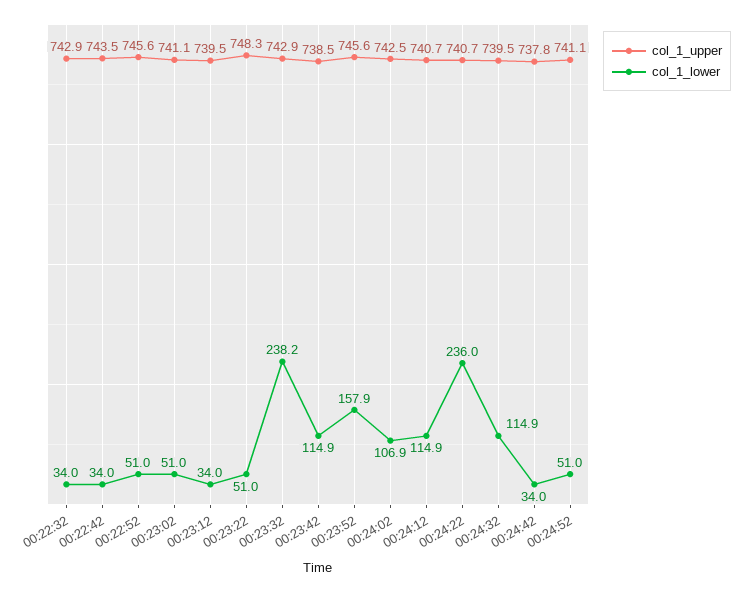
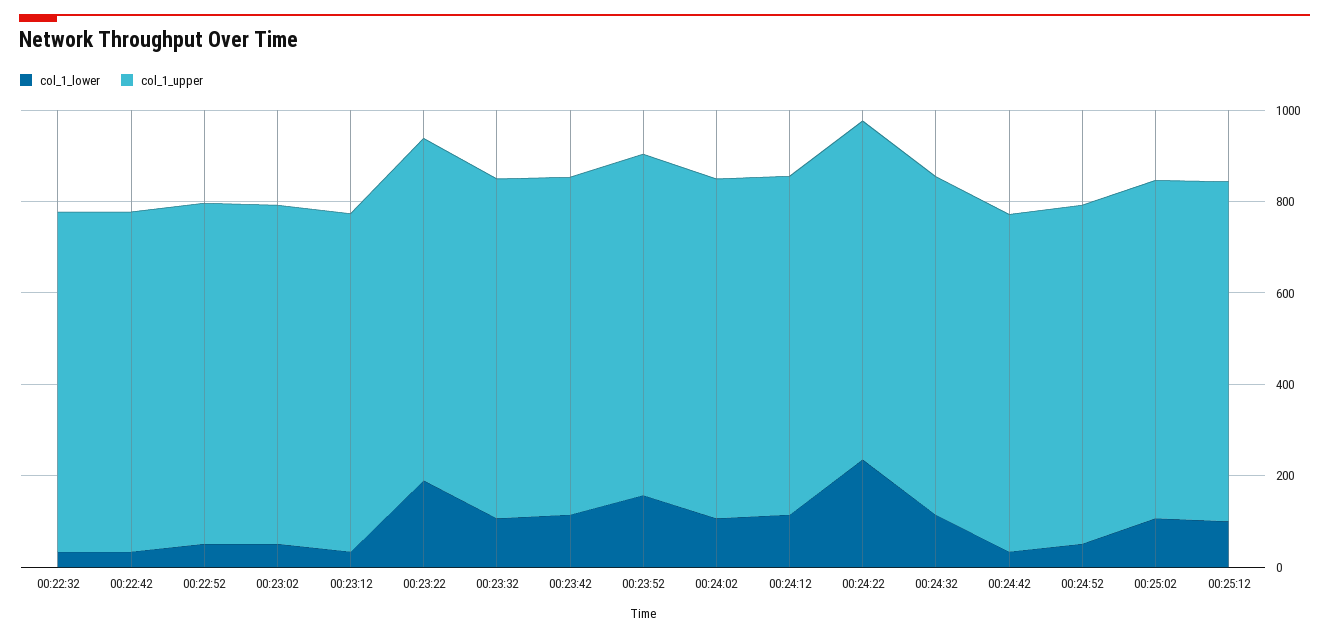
col_1_lower, 00:23:22: 51 -> 200
col_1_lower, 00:23:32: 238.2 -> 100
col_1_lower, 00:25:02: none -> 100
col_1_upper, 00:25:02: none -> 750
col_1_lower, 00:25:12: none -> 100
col_1_upper, 00:25:12: none -> 750

